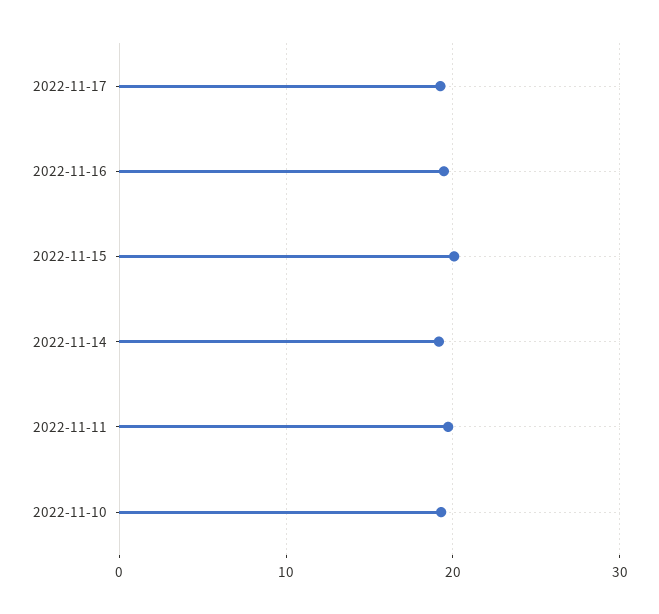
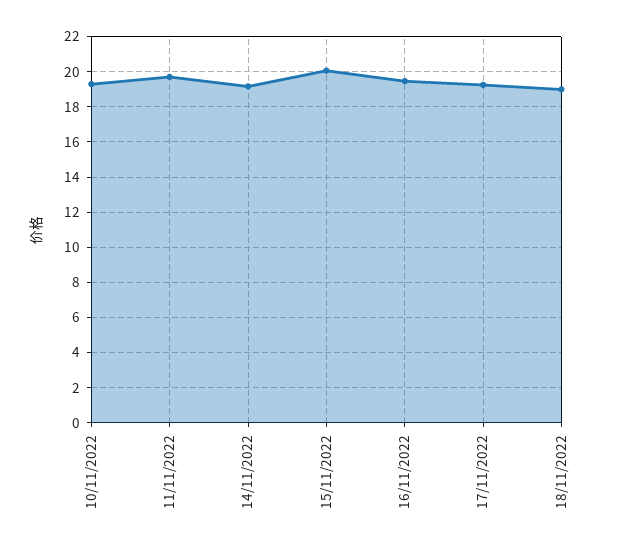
18/11/2022: none -> 19

